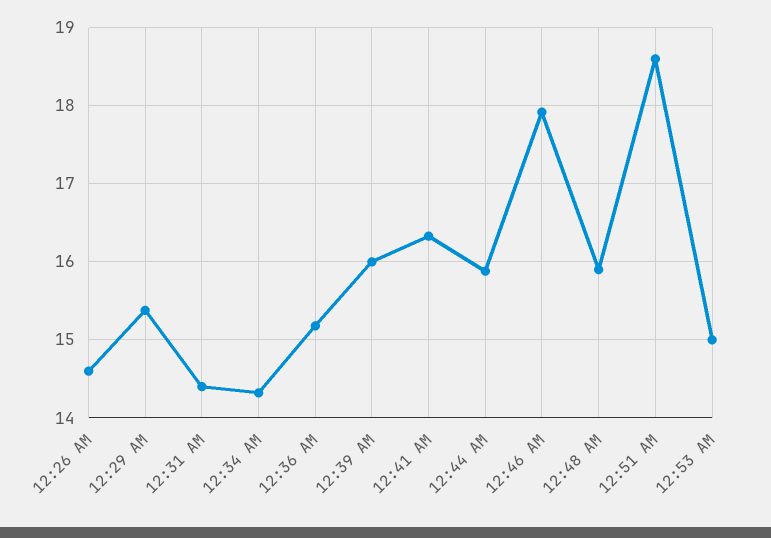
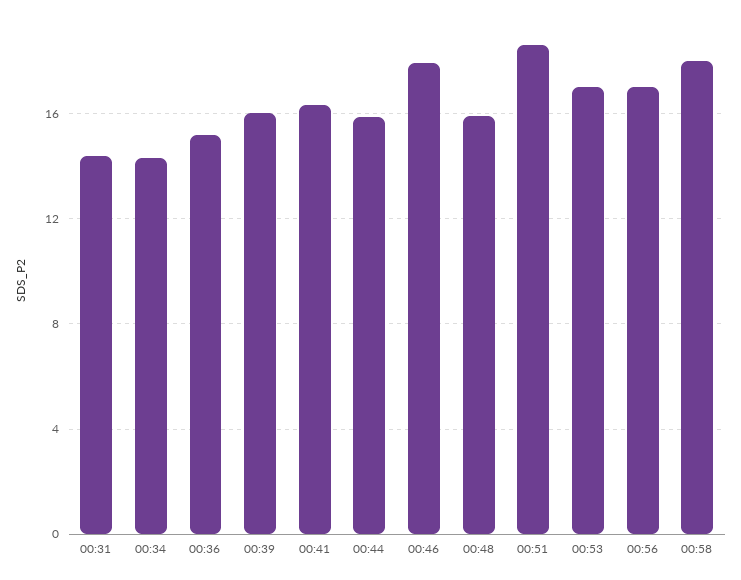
12:26 AM: 14.6 -> none
12:29 AM: 15.4 -> none
12:53 AM: 15 -> 17
00:56: none -> 17
00:58: none -> 18

